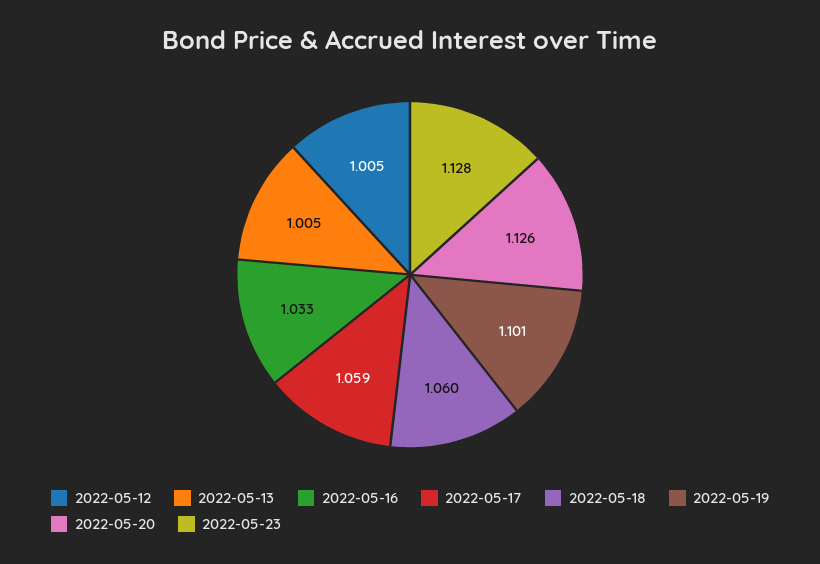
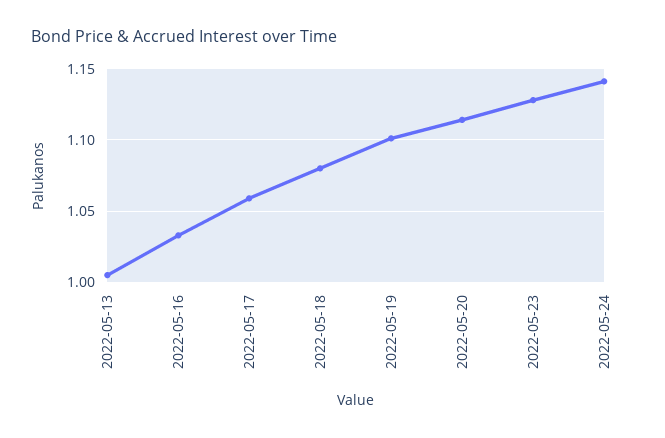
2022-05-12: 1.005 -> none
2022-05-18: 1.06 -> 1.08
2022-05-20: 1.126 -> 1.115
2022-05-24: none -> 1.14

